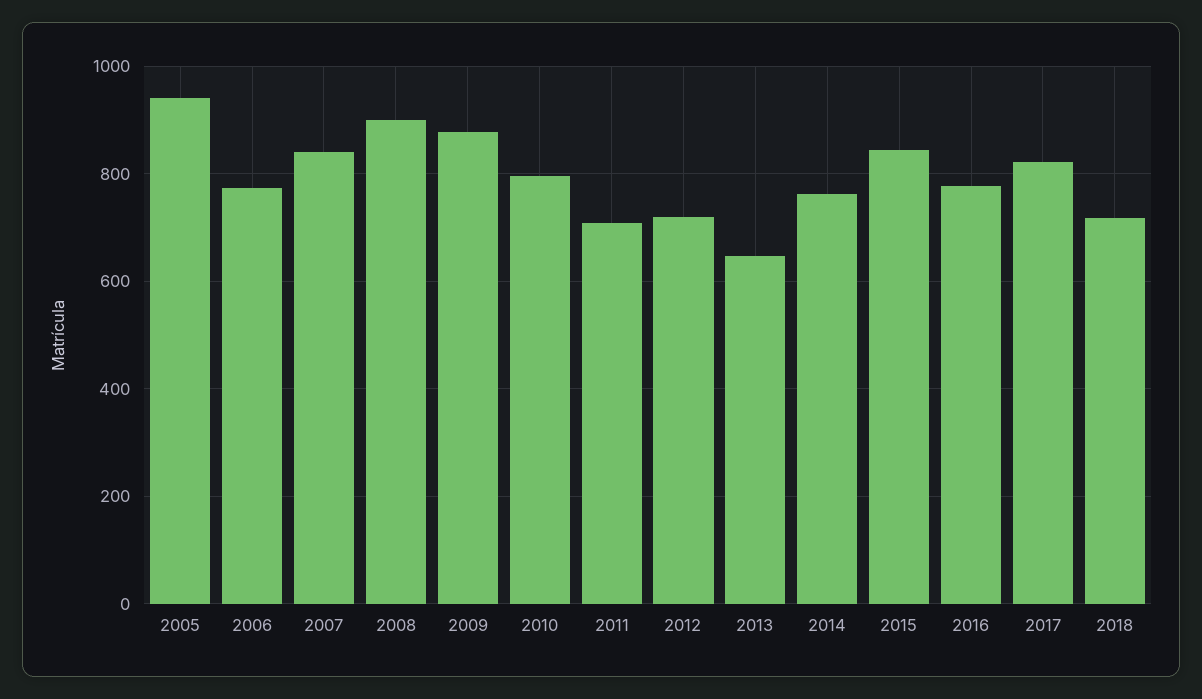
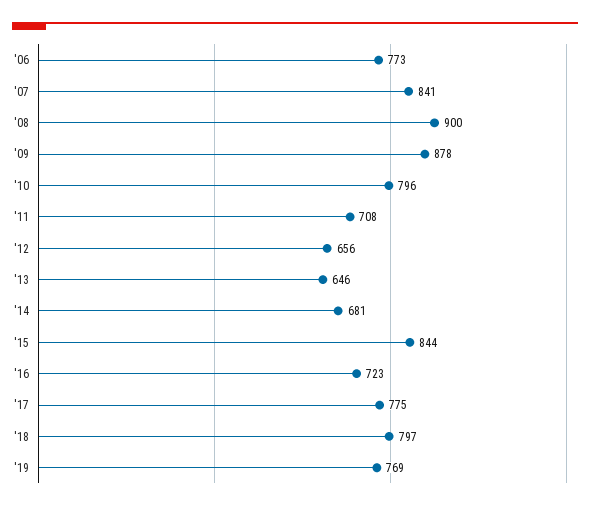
2005: 940 -> none
2012: 720 -> 656
2014: 760 -> 681
2016: 780 -> 723
2017: 820 -> 775
2018: 720 -> 797
'19: none -> 769

